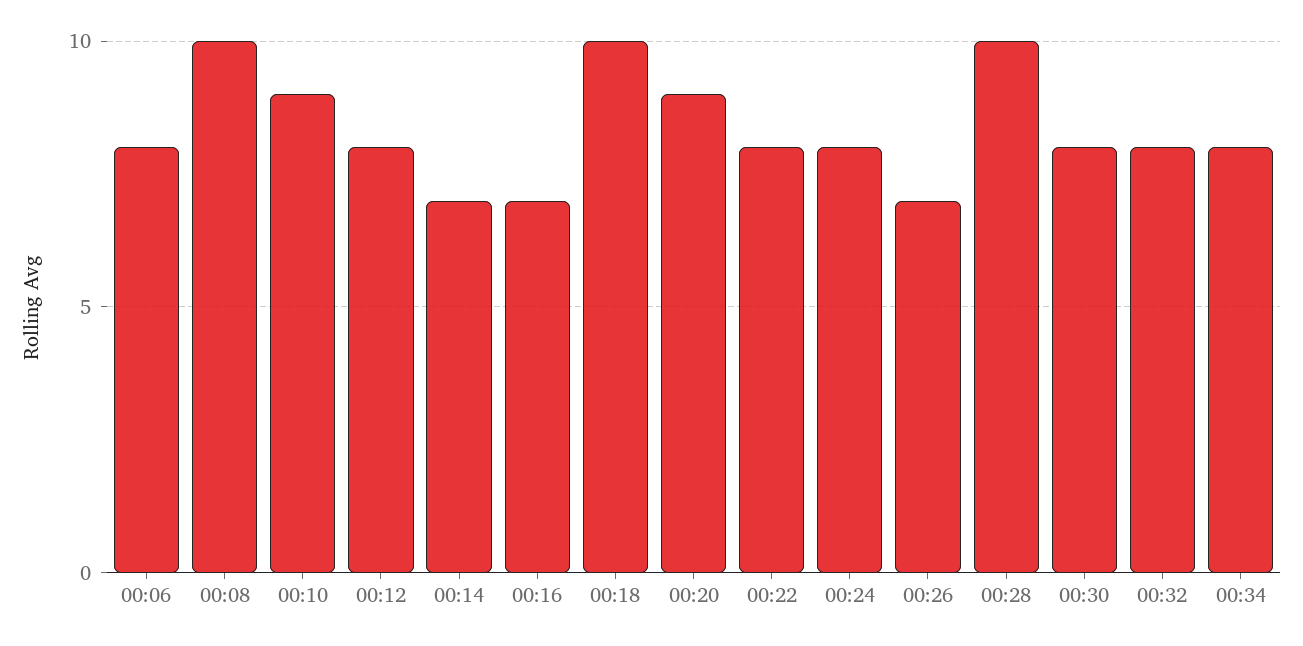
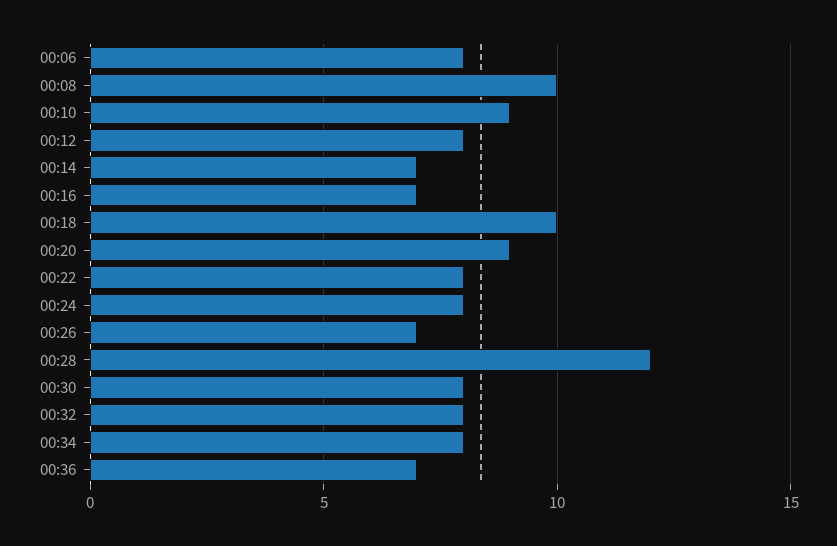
00:28: 10 -> 12
00:36: none -> 7

